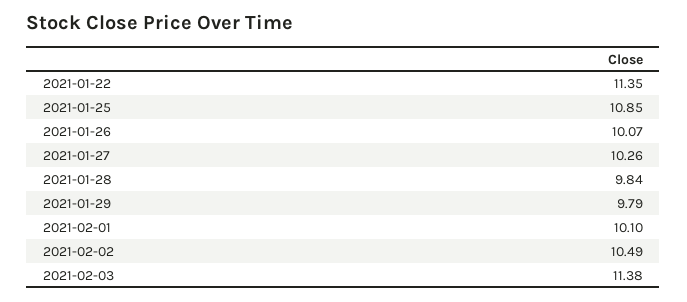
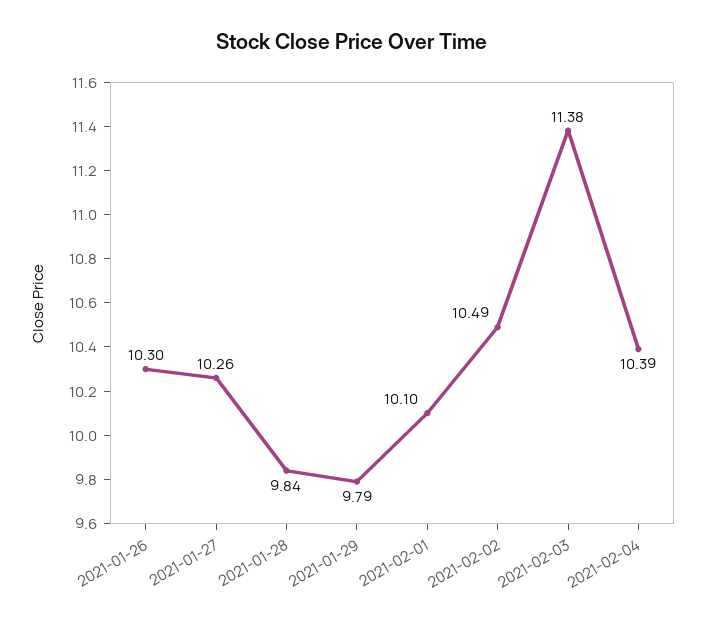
2021-01-22: 11.35 -> none
2021-01-25: 10.85 -> none
2021-01-26: 10.07 -> 10.3
2021-02-04: none -> 10.39

